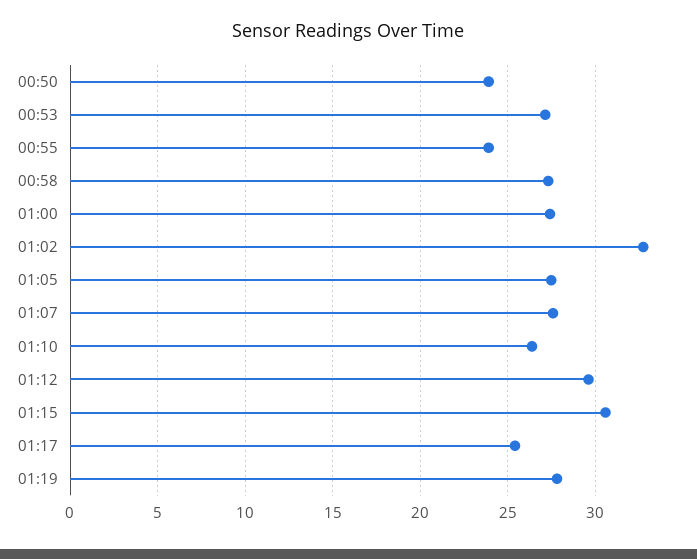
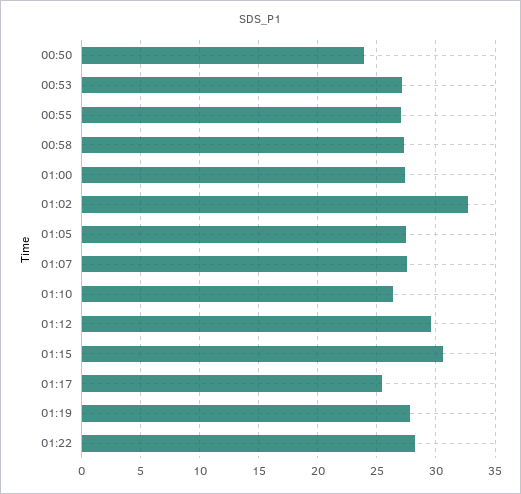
00:55: 24 -> 27
01:22: none -> 28

